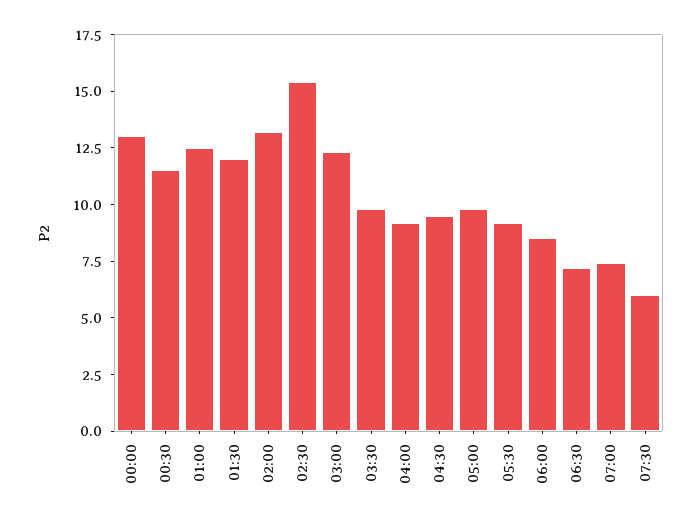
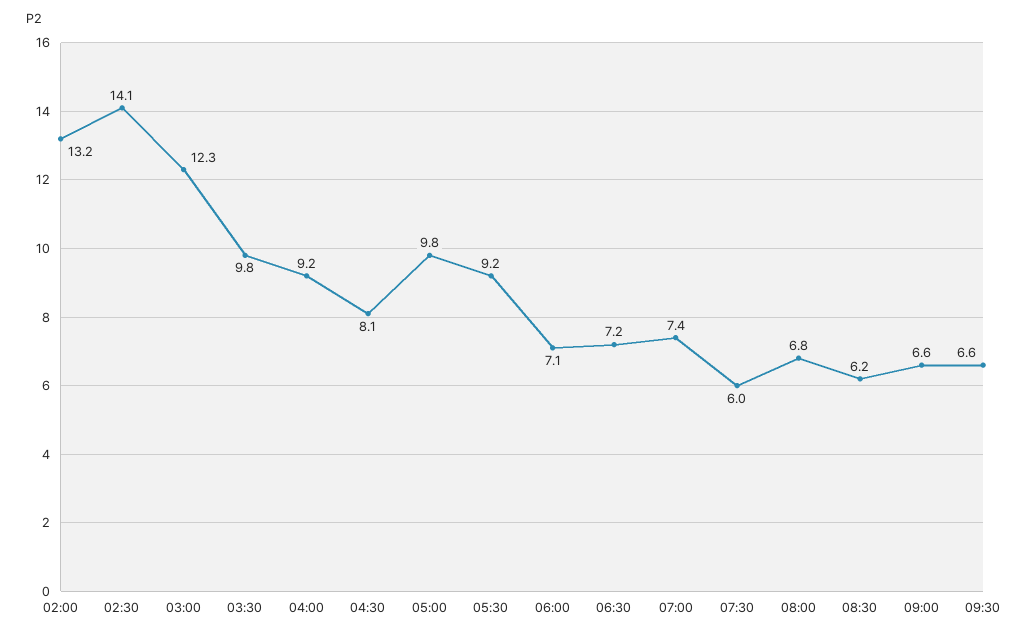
00:00: 13 -> none
00:30: 11.5 -> none
01:00: 12.5 -> none
01:30: 12 -> none
02:30: 15.5 -> 14.1
04:30: 9.5 -> 8.1
06:00: 8.5 -> 7.1
08:00: none -> 6.8
08:30: none -> 6.2
09:00: none -> 6.6
09:30: none -> 6.6

